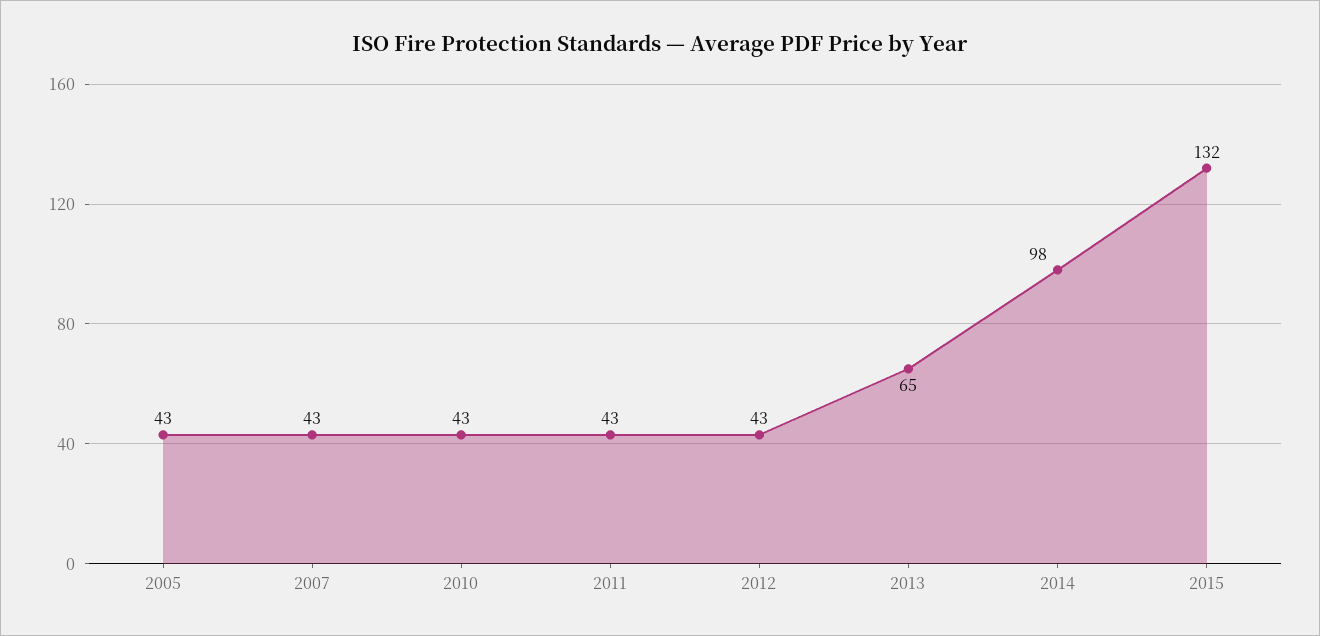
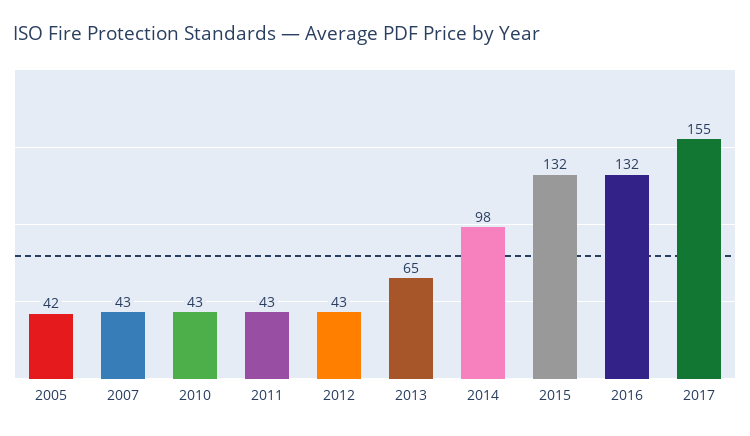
2005: 43 -> 42
2016: none -> 132
2017: none -> 155

